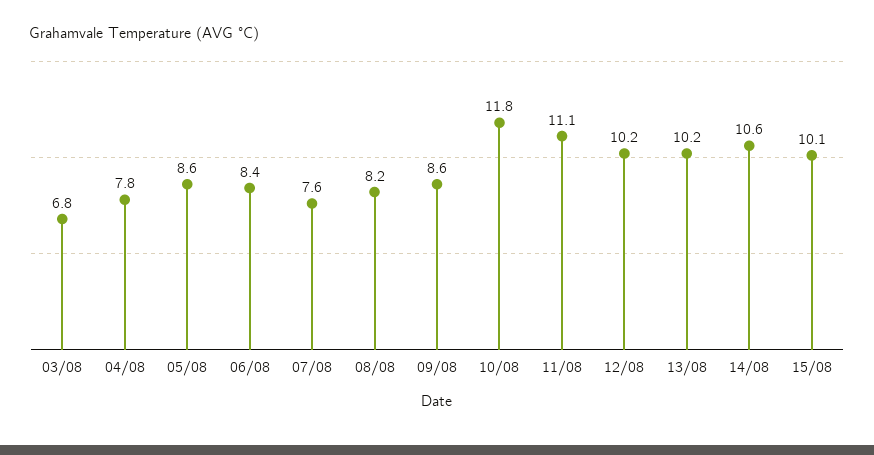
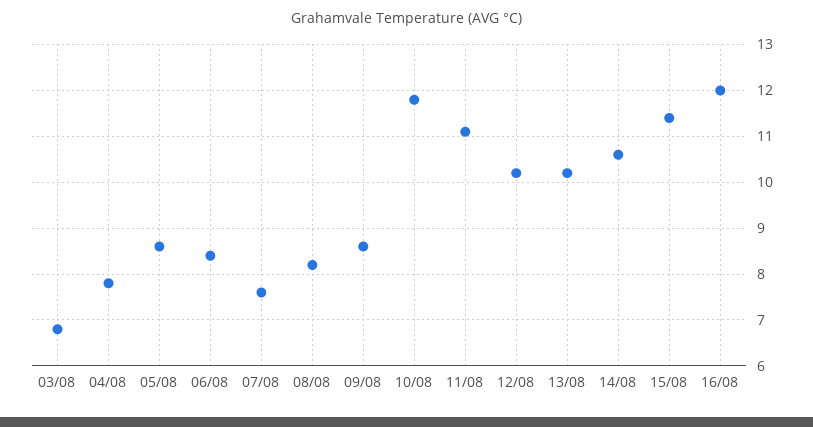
15/08: 10.1 -> 11.5
16/08: none -> 12

